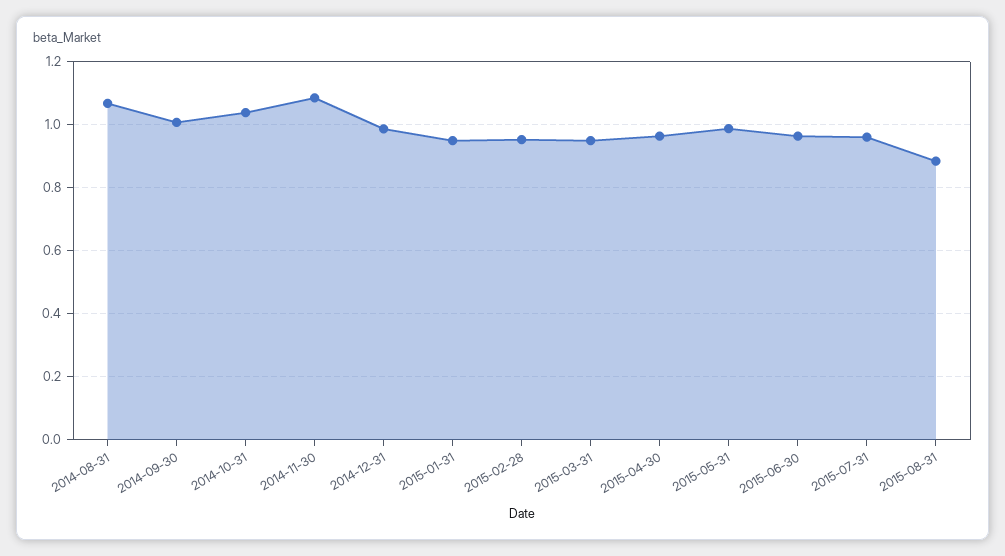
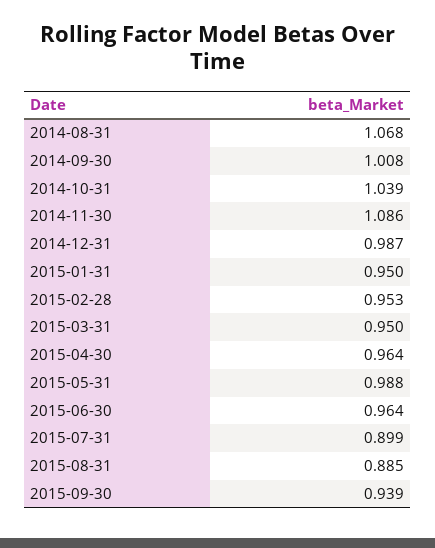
2015-07-31: 0.96 -> 0.899
2015-09-30: none -> 0.939

